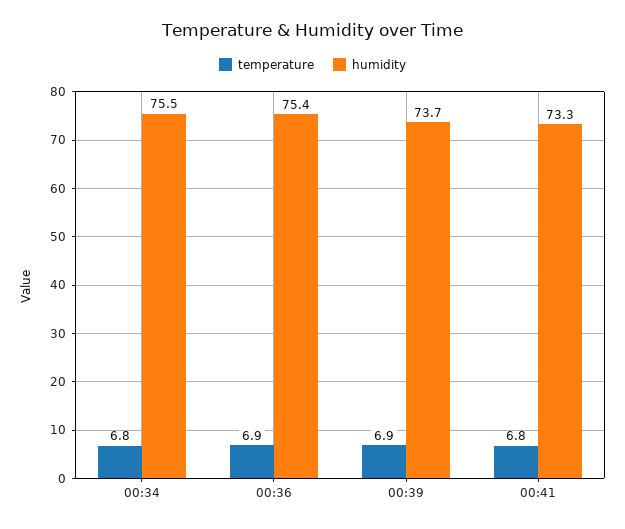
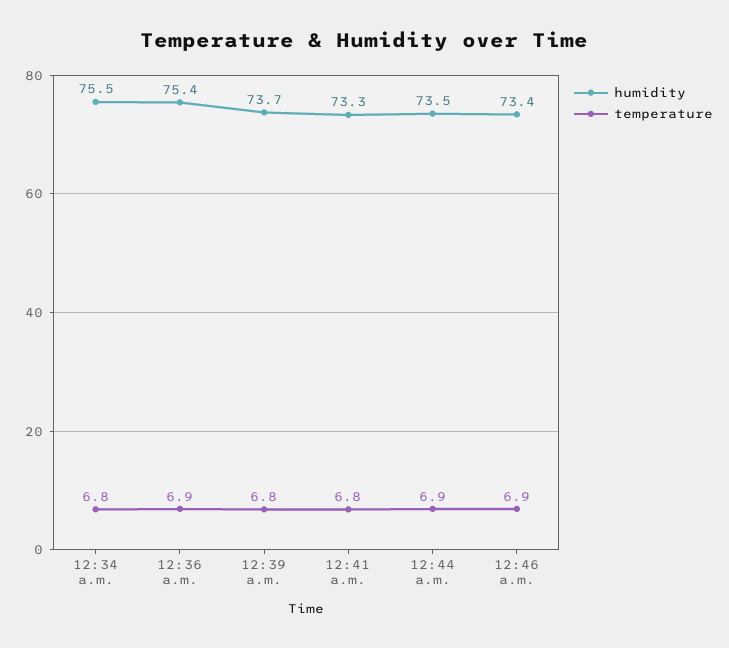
temperature, 00:39: 6.9 -> 6.8
humidity, 12:44 a.m.: none -> 73.5
temperature, 12:44 a.m.: none -> 6.9
humidity, 12:46 a.m.: none -> 73.4
temperature, 12:46 a.m.: none -> 6.9

